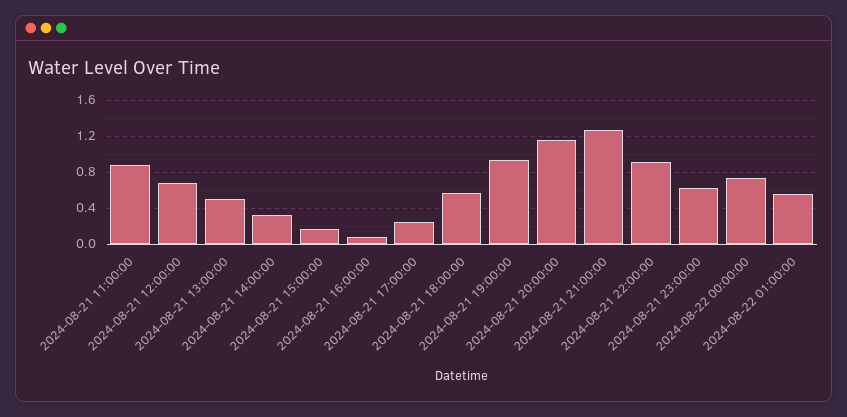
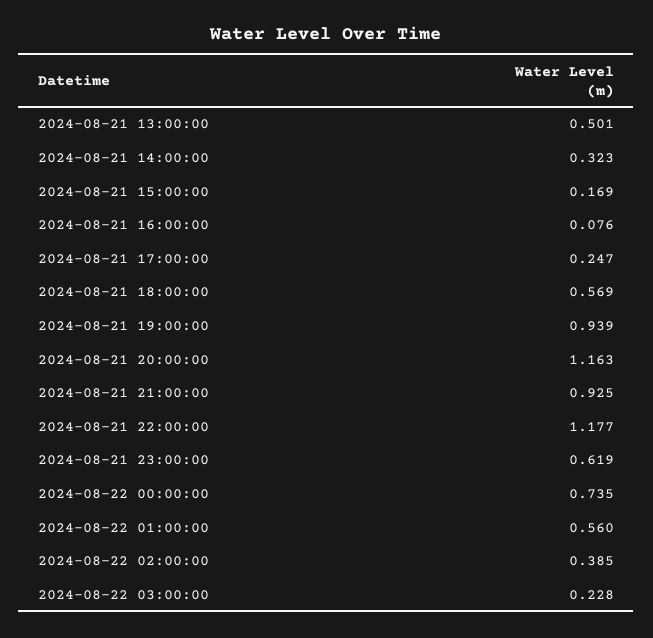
2024-08-21 11:00:00: 0.9 -> none
2024-08-21 12:00:00: 0.7 -> none
2024-08-21 21:00:00: 1.3 -> 0.925
2024-08-21 22:00:00: 0.9 -> 1.177
2024-08-22 02:00:00: none -> 0.385
2024-08-22 03:00:00: none -> 0.228

